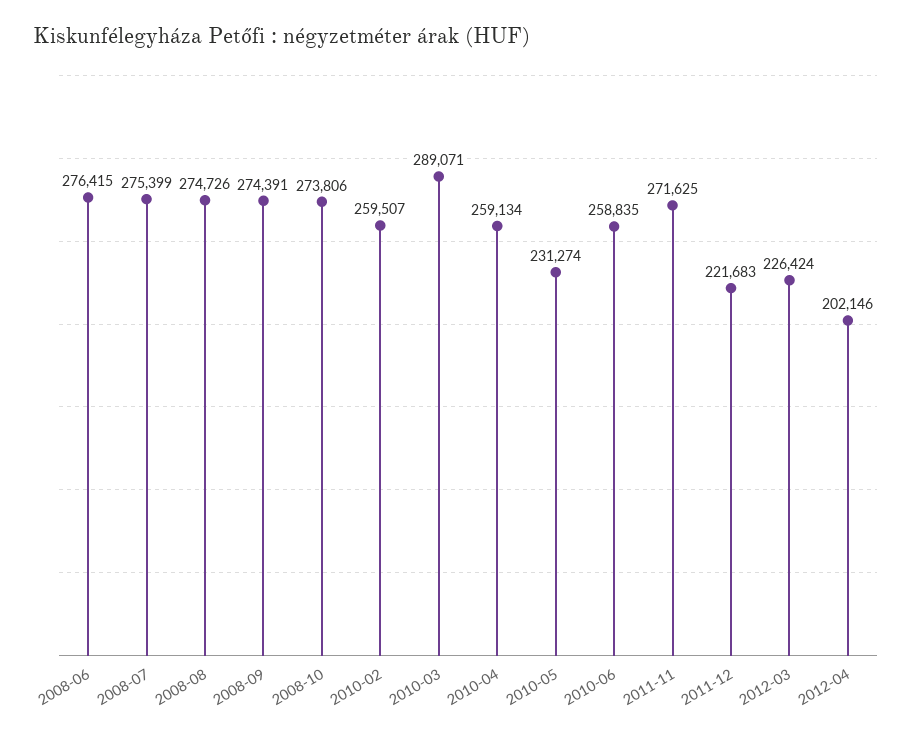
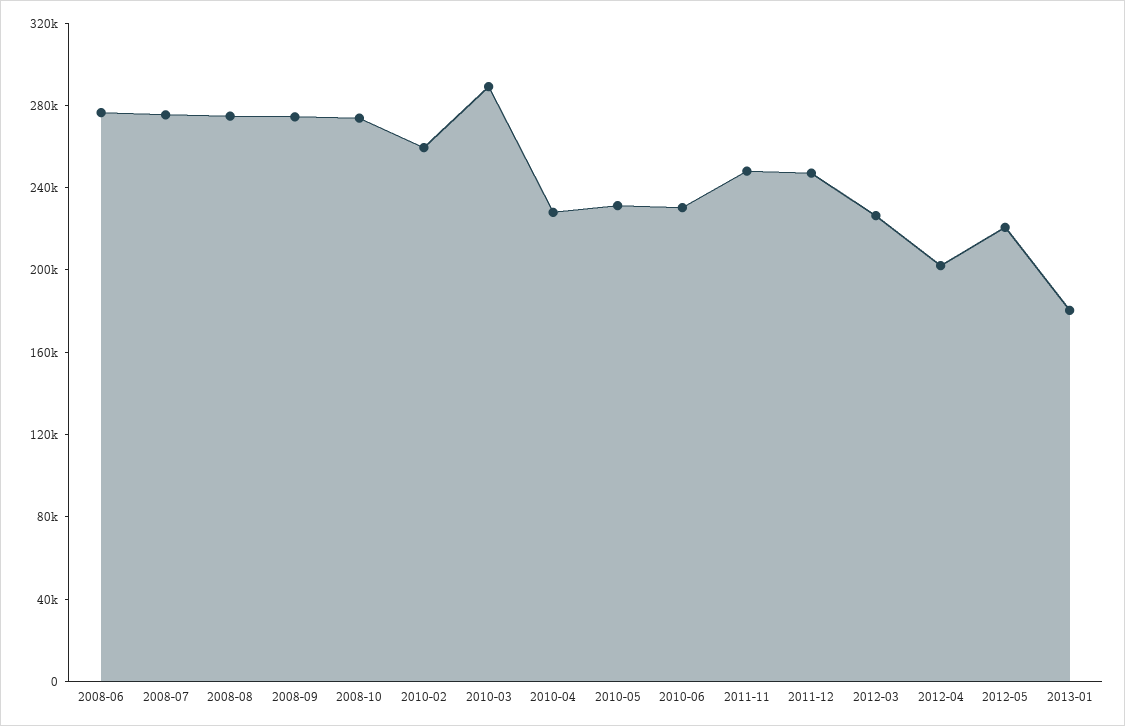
2010-04: 259134 -> 230000
2010-06: 258835 -> 230000
2011-11: 271625 -> 250000
2011-12: 221683 -> 250000
2012-05: none -> 220000
2013-01: none -> 180000

